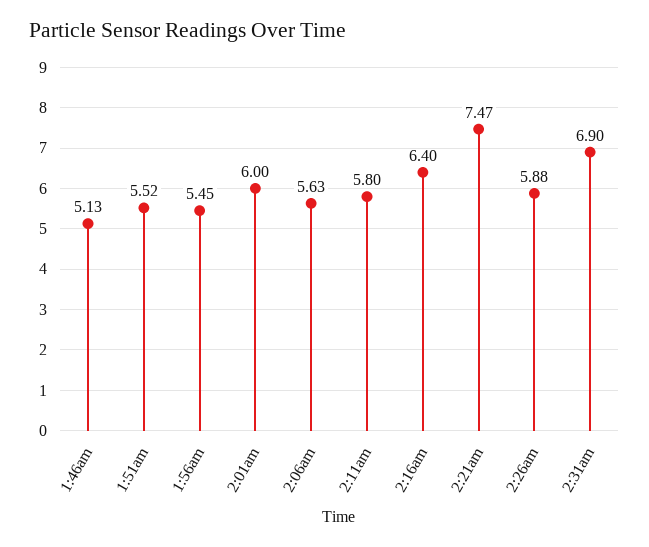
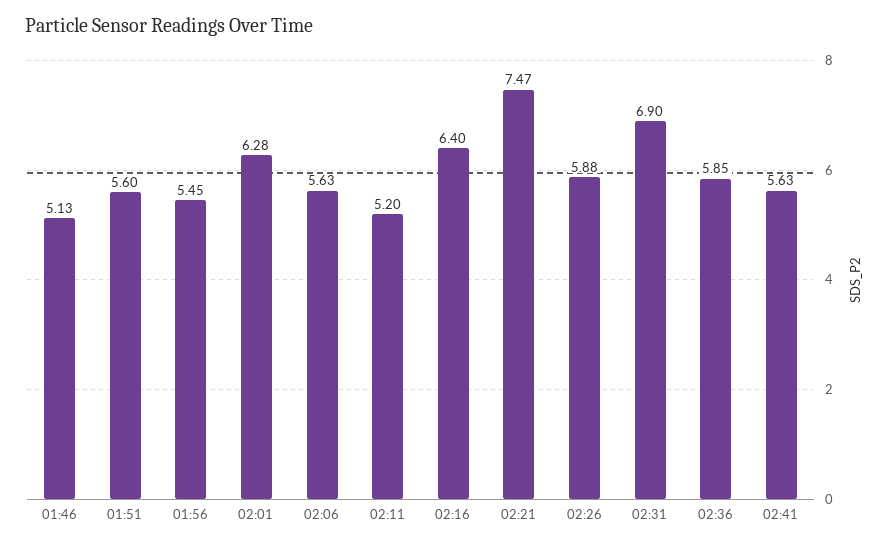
1:51am: 5.52 -> 5.6
2:01am: 6 -> 6.28
2:11am: 5.8 -> 5.2
02:36: none -> 5.85
02:41: none -> 5.63

